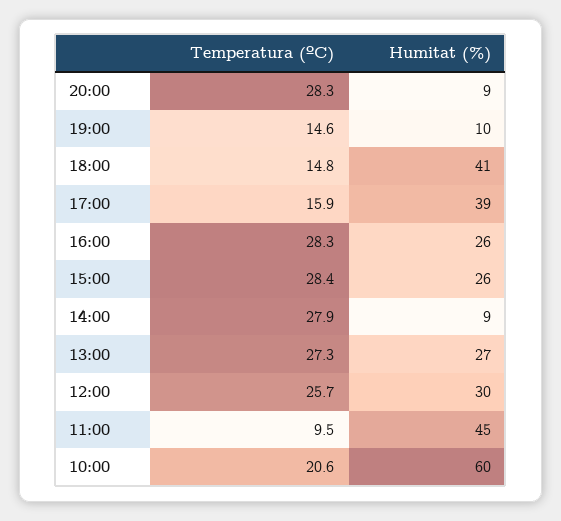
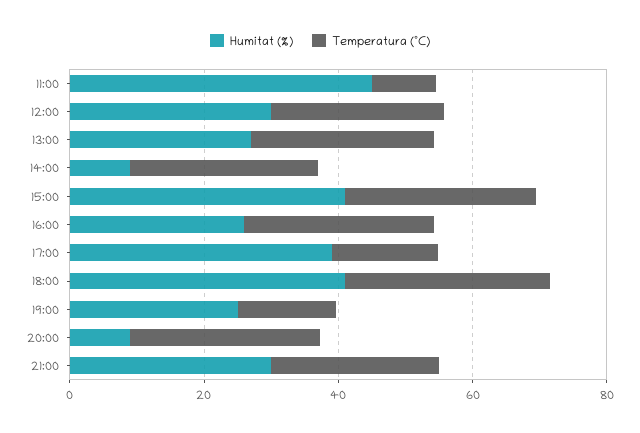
Humitat (%), 19:00: 10 -> 25
Temperatura (ºC), 18:00: 14.8 -> 30
Humitat (%), 15:00: 26 -> 40
Temperatura (ºC), 10:00: 20.6 -> none
Humitat (%), 10:00: 60 -> none
Humitat (%), 21:00: none -> 30
Temperatura (ºC), 21:00: none -> 25

